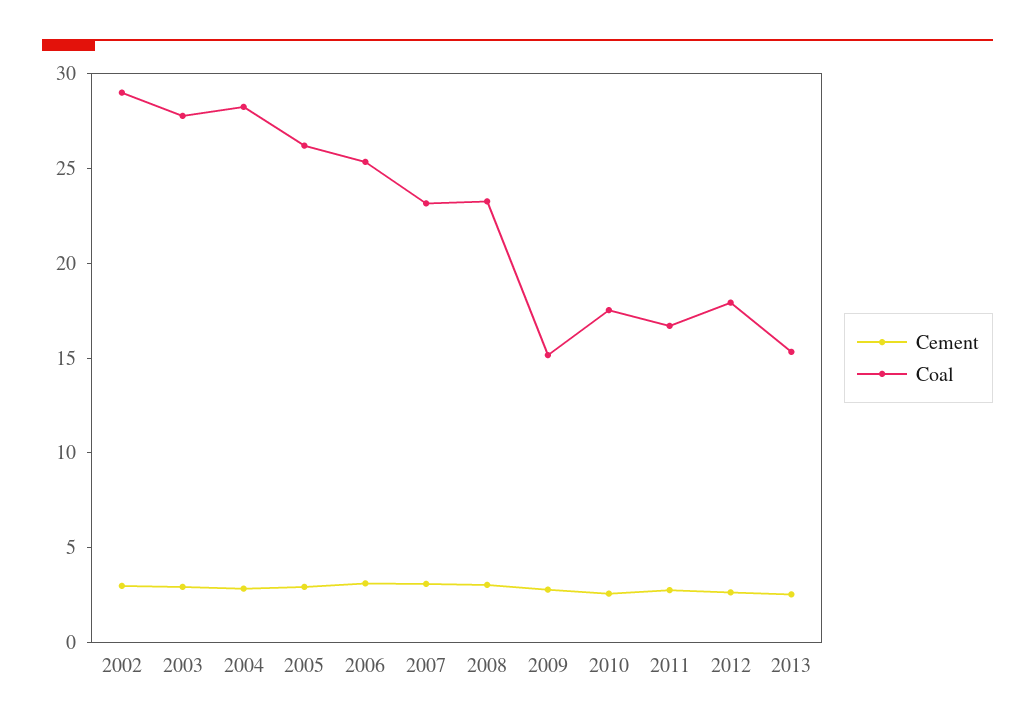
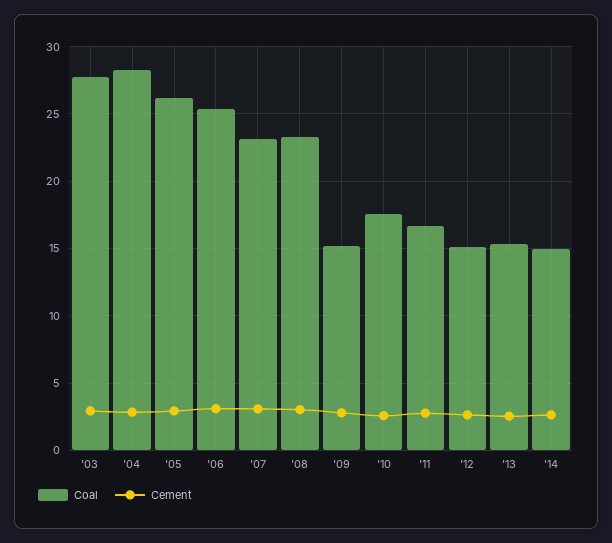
Cement, 2002: 3 -> none
Coal, 2002: 29 -> none
Coal, 2012: 18 -> 15
Coal, '14: none -> 15
Cement, '14: none -> 2.5

